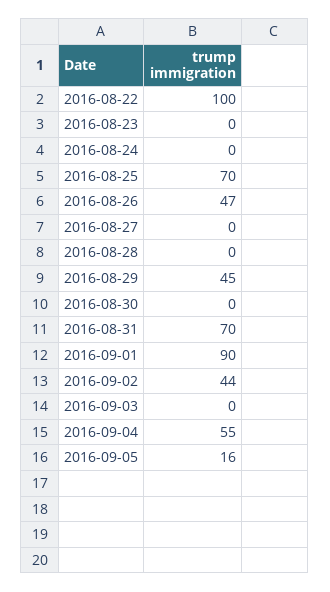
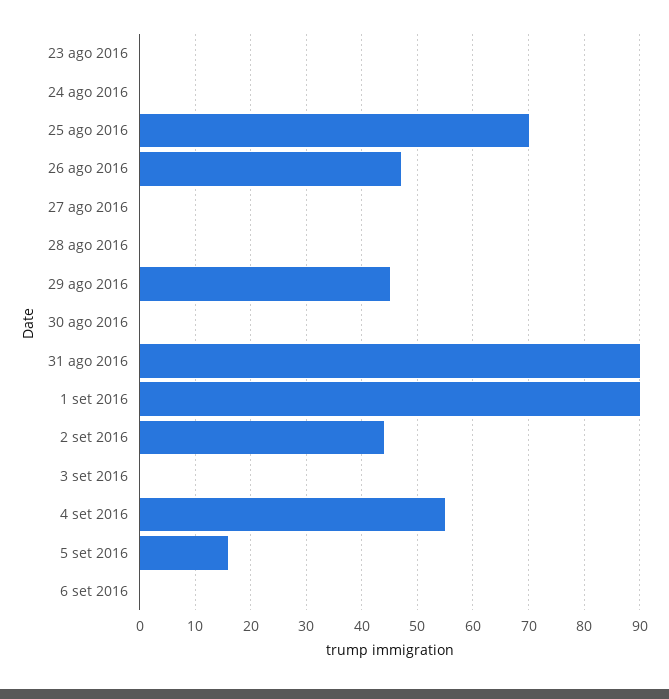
2016-08-22: 100 -> none
2016-08-31: 70 -> 90
6 set 2016: none -> 0

